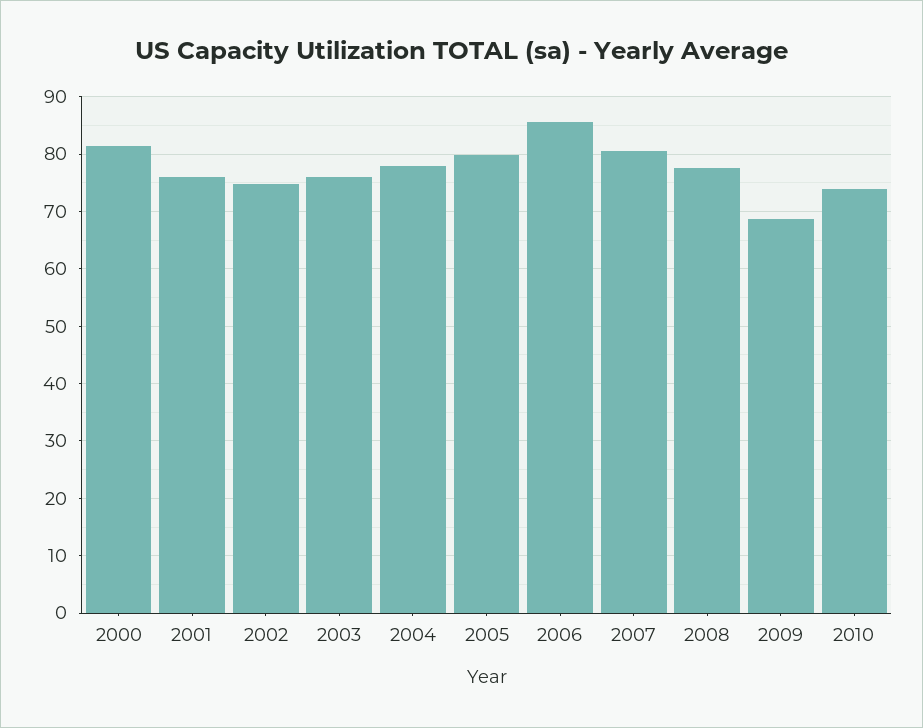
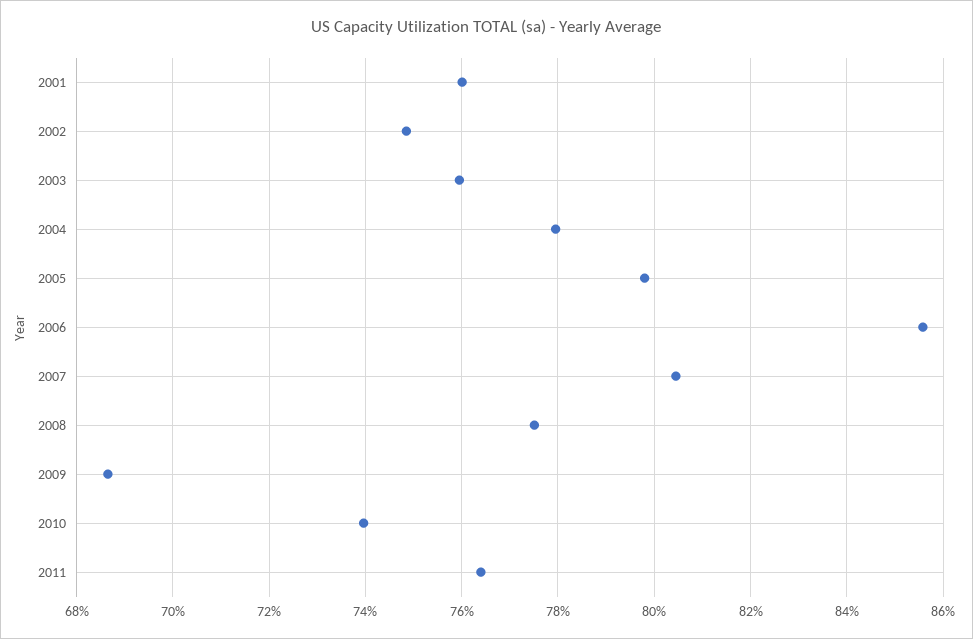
2000: 82 -> none
2011: none -> 76.4

